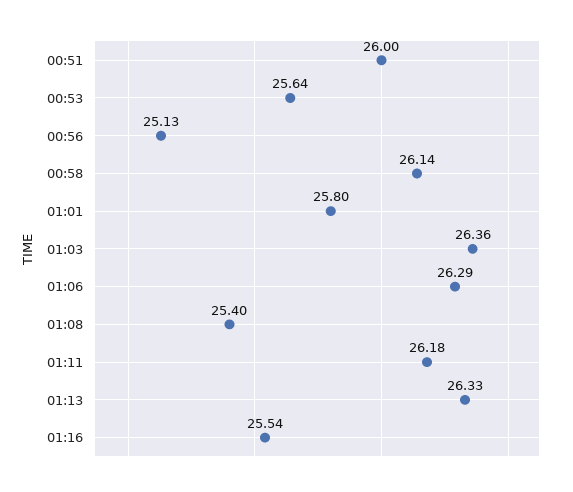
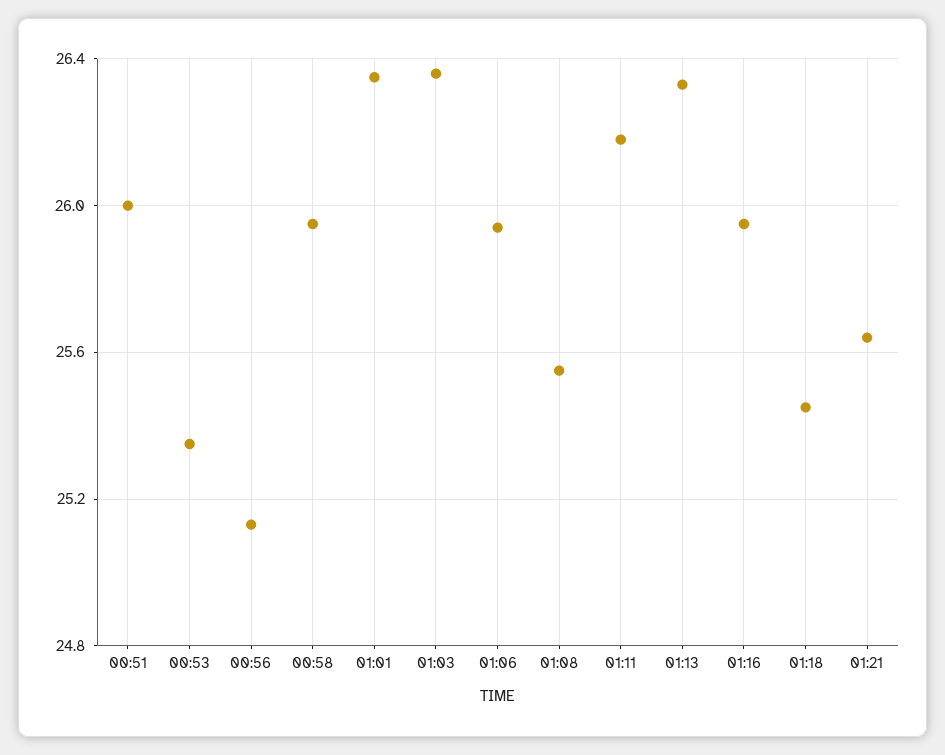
00:53: 25.64 -> 25.35
00:58: 26.14 -> 25.95
01:01: 25.8 -> 26.35
01:06: 26.29 -> 25.95
01:08: 25.4 -> 25.55
01:16: 25.54 -> 25.95
01:18: none -> 25.45
01:21: none -> 25.65

